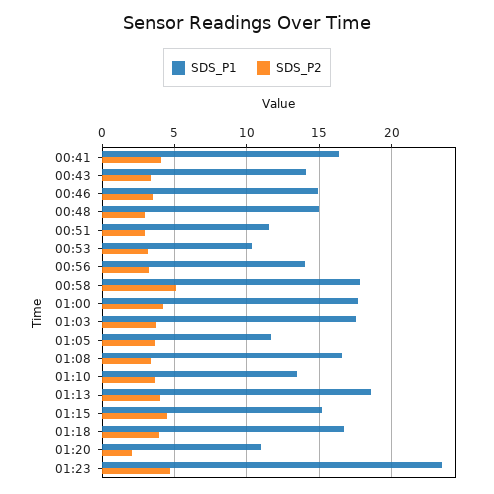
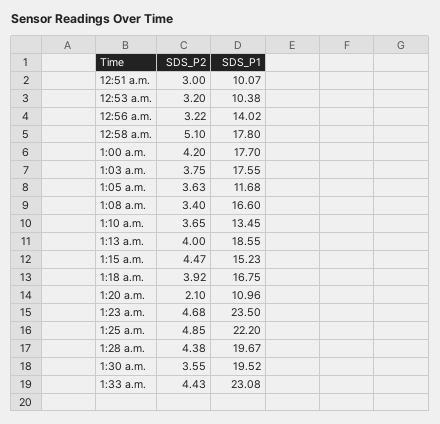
SDS_P1, 00:41: 16.5 -> none
SDS_P2, 00:41: 4 -> none
SDS_P1, 00:43: 14 -> none
SDS_P2, 00:43: 3.5 -> none
SDS_P1, 00:46: 15 -> none
SDS_P2, 00:46: 3.5 -> none
SDS_P1, 00:48: 15 -> none
SDS_P2, 00:48: 3 -> none
SDS_P1, 00:51: 11.5 -> 10.07
SDS_P2, 1:25 a.m.: none -> 4.85
SDS_P1, 1:25 a.m.: none -> 22.2
SDS_P2, 1:28 a.m.: none -> 4.38
SDS_P1, 1:28 a.m.: none -> 19.67
SDS_P2, 1:30 a.m.: none -> 3.55
SDS_P1, 1:30 a.m.: none -> 19.52
SDS_P2, 1:33 a.m.: none -> 4.43
SDS_P1, 1:33 a.m.: none -> 23.08

